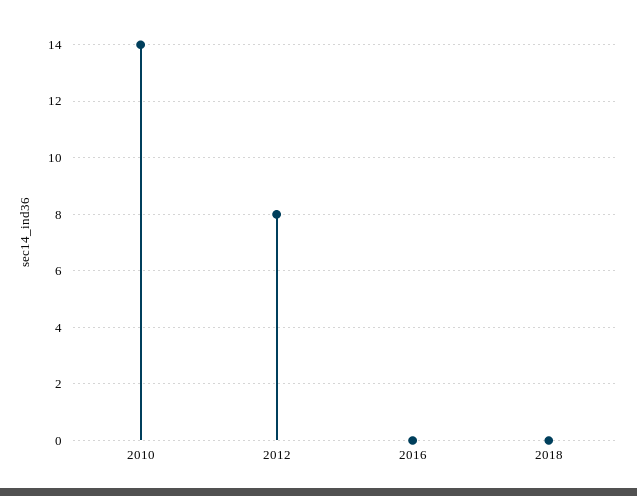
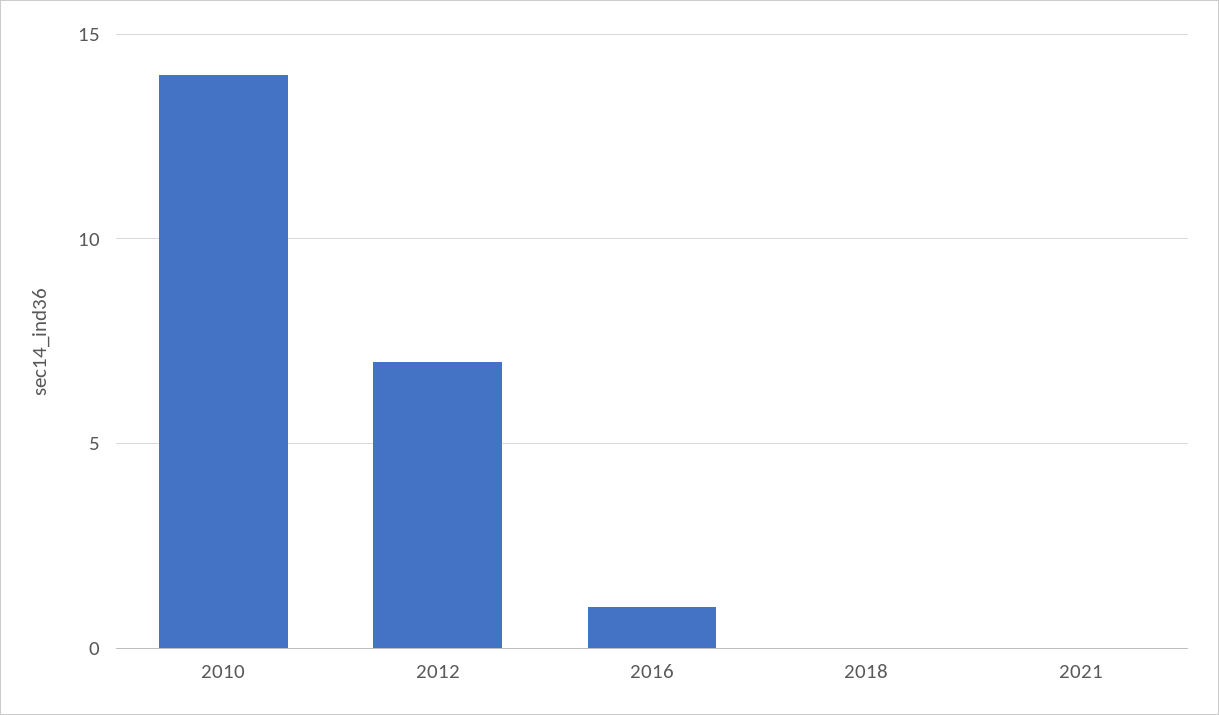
2012: 8 -> 7
2016: 0 -> 1
2021: none -> 0

